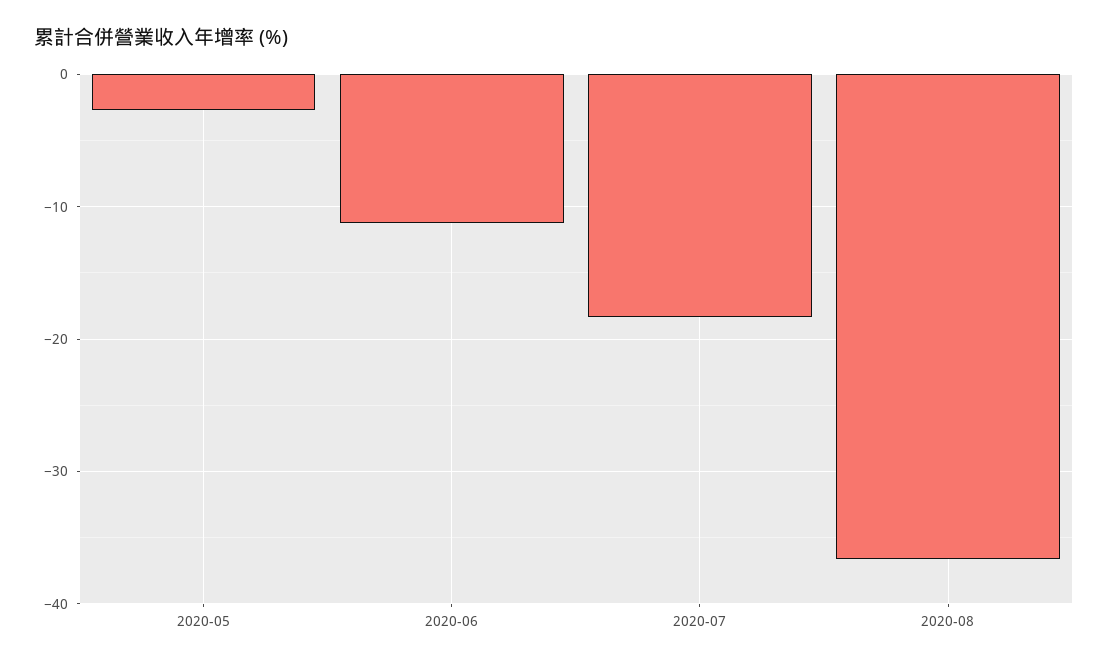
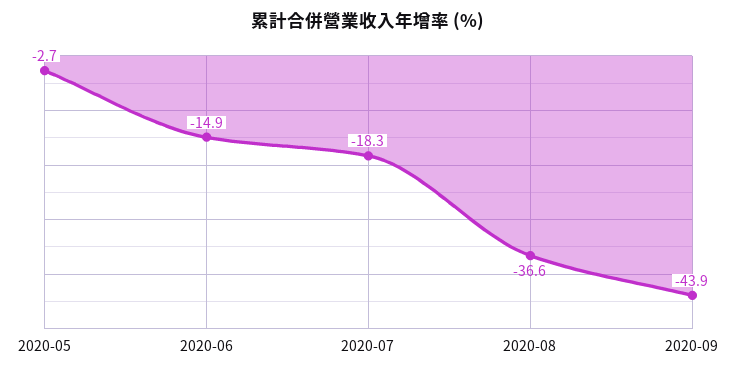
2020-06: -11 -> -14.9
2020-09: none -> -43.9

